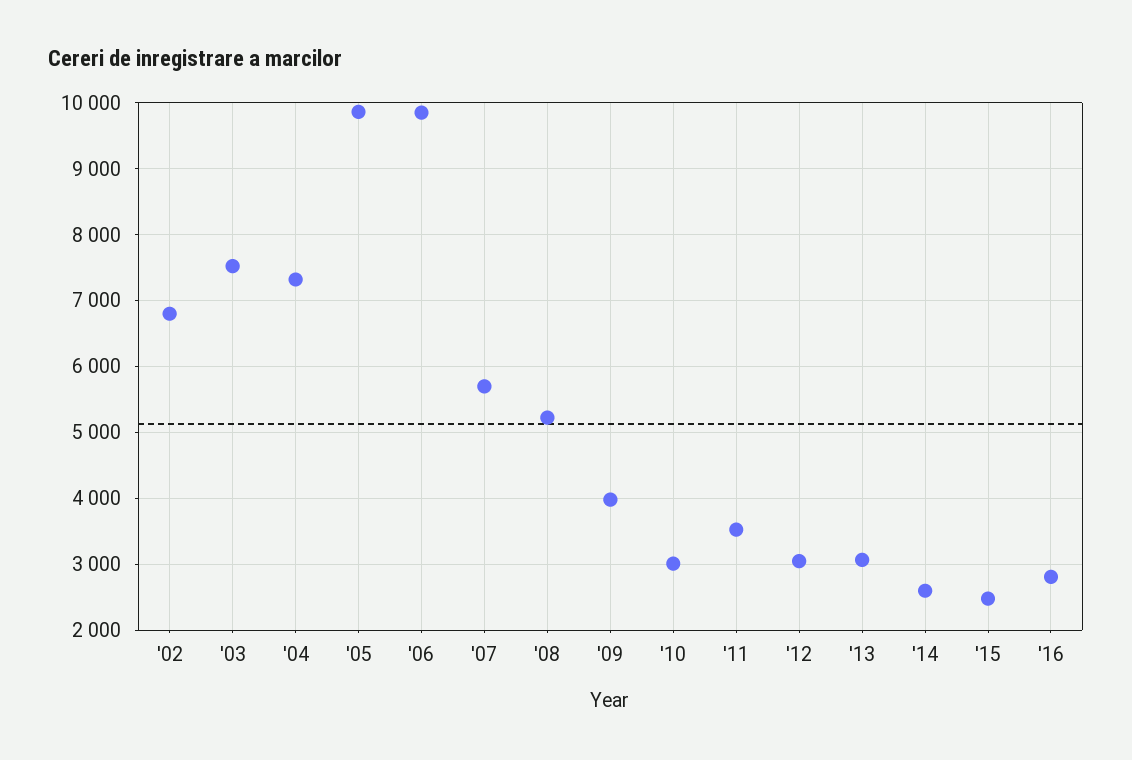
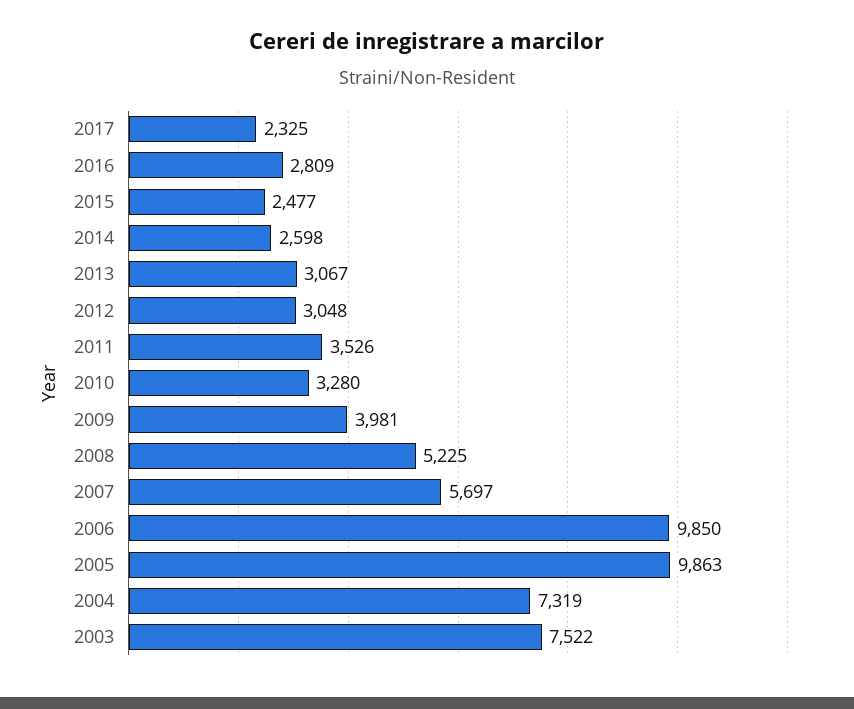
'02: 6800 -> none
'10: 3000 -> 3280
2017: none -> 2325

